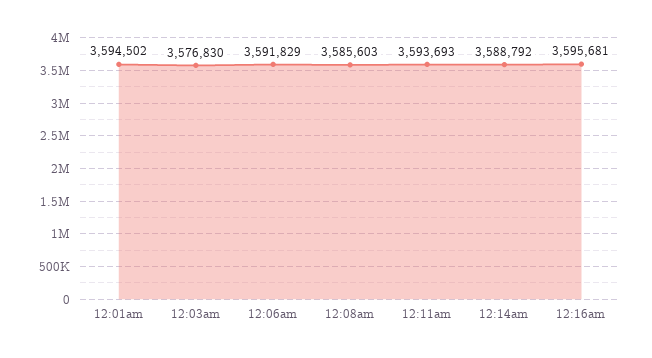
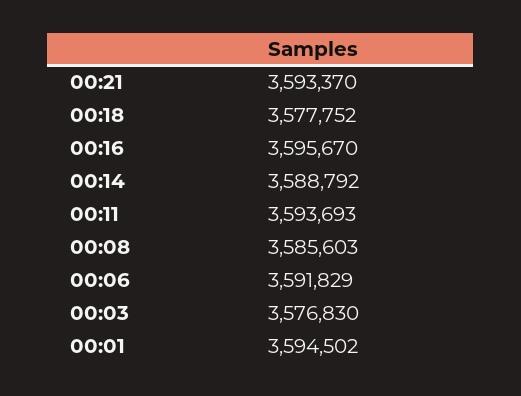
12:16am: 3595681 -> 3595670
00:21: none -> 3593370
00:18: none -> 3577752

